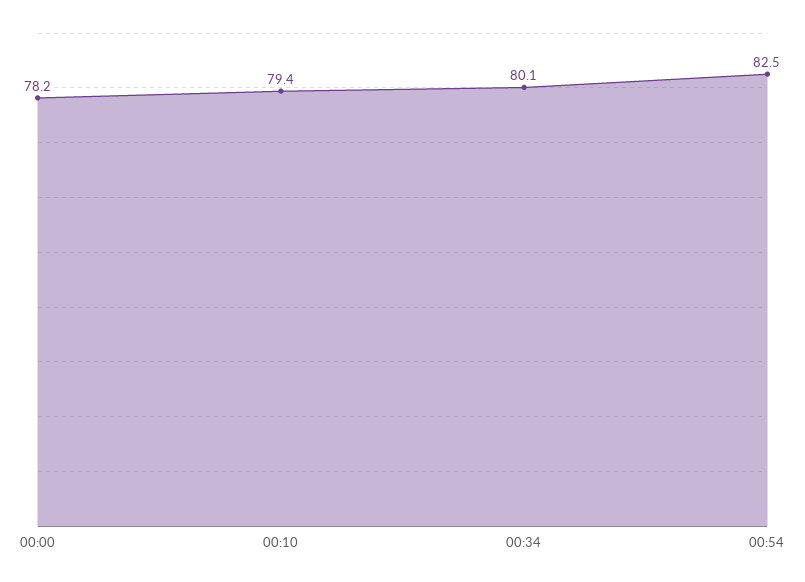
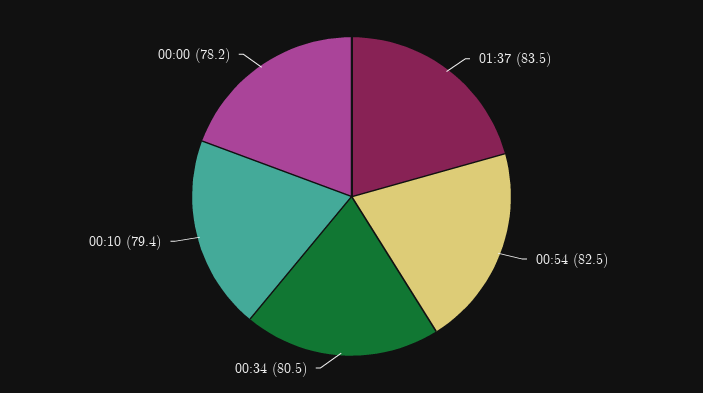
00:34: 80.1 -> 80.5
01:37: none -> 83.5

